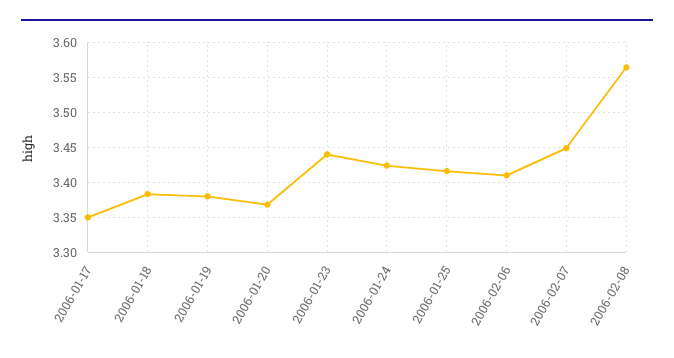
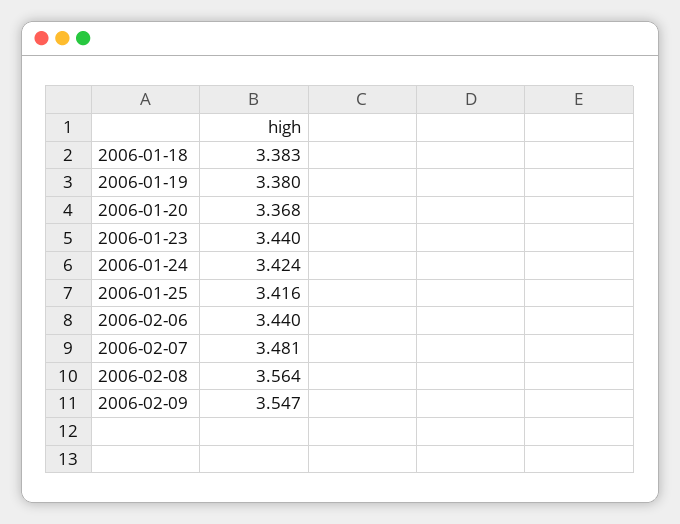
2006-01-17: 3.35 -> none
2006-02-06: 3.41 -> 3.44
2006-02-07: 3.45 -> 3.481
2006-02-09: none -> 3.547

